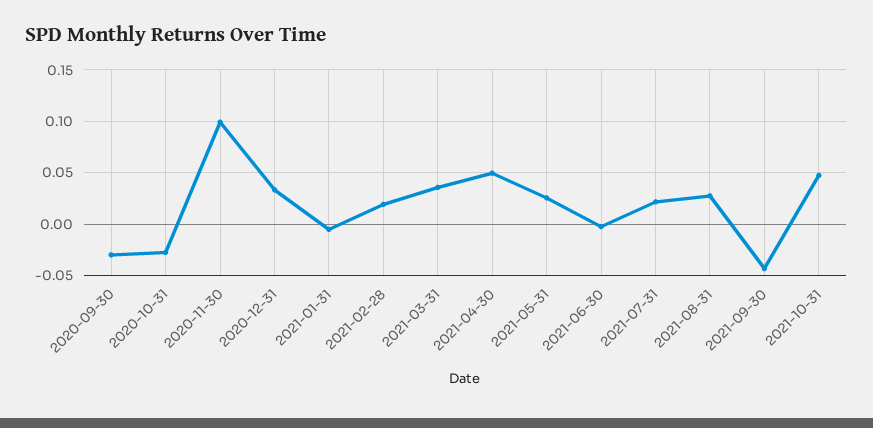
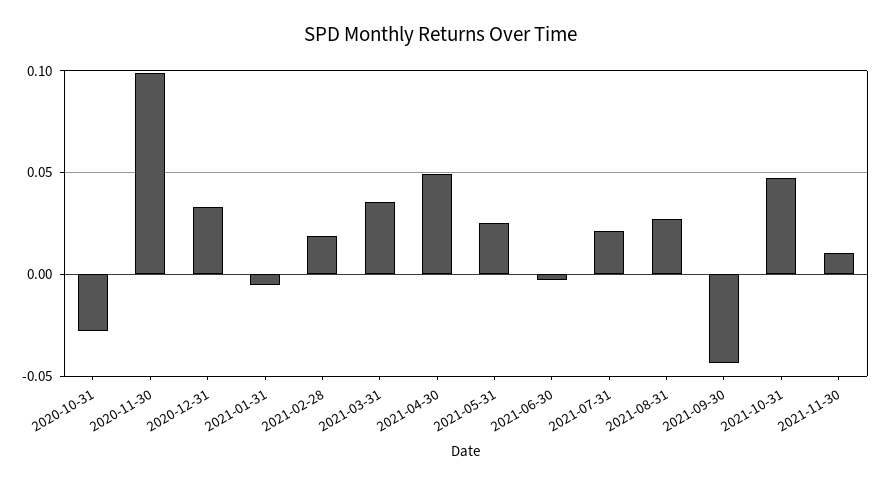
2020-09-30: -0.03 -> none
2021-11-30: none -> 0.01

